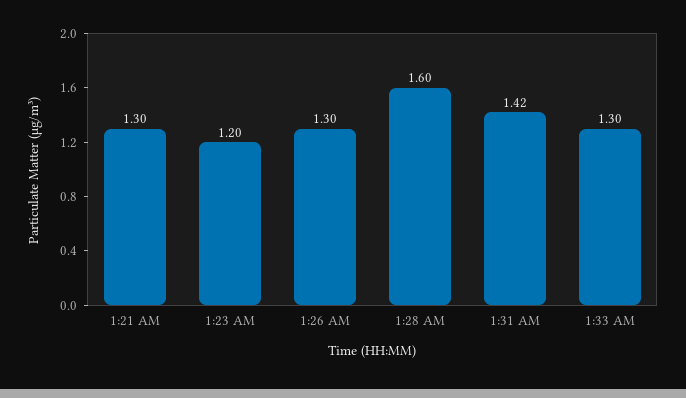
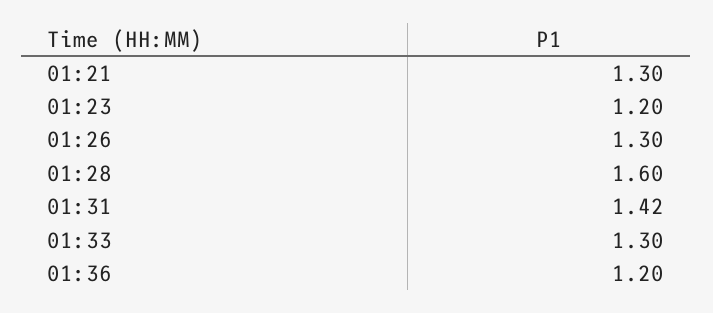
01:36: none -> 1.2

